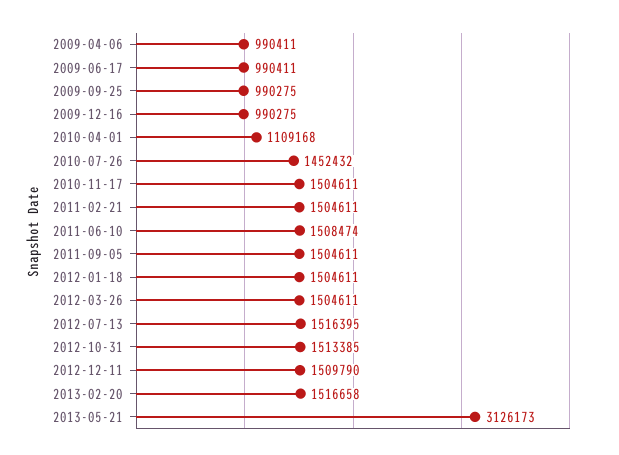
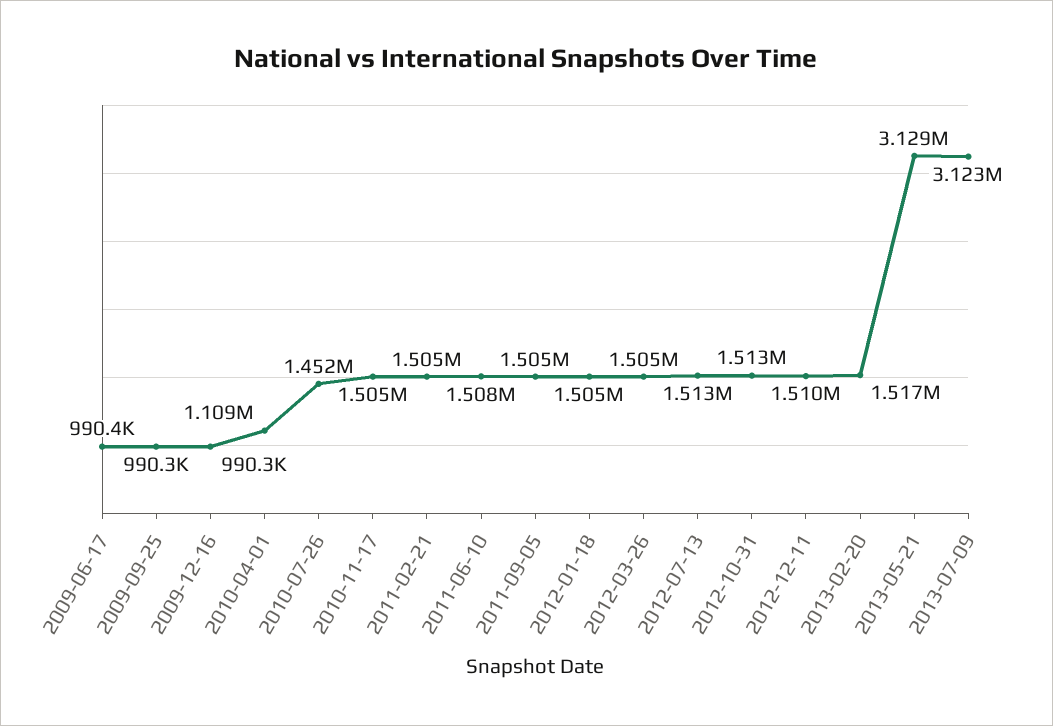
2009-04-06: 990411 -> none
2012-07-13: 1516395 -> 1513000
2013-05-21: 3126173 -> 3129000
2013-07-09: none -> 3123000

